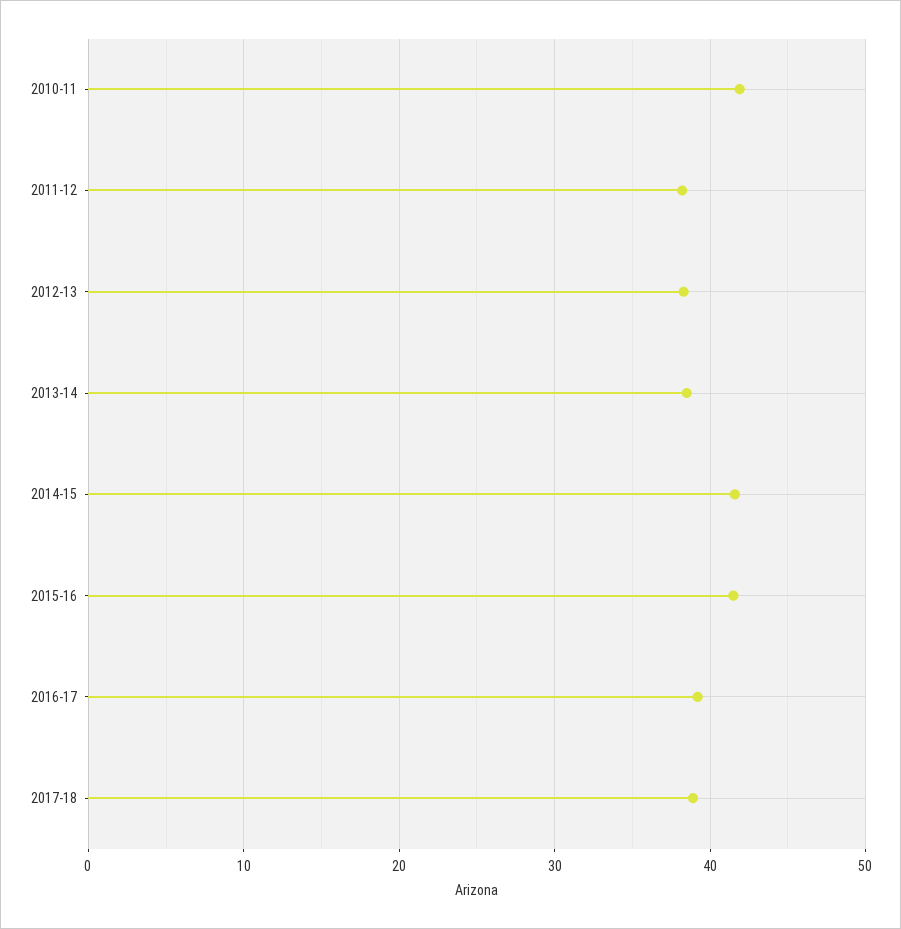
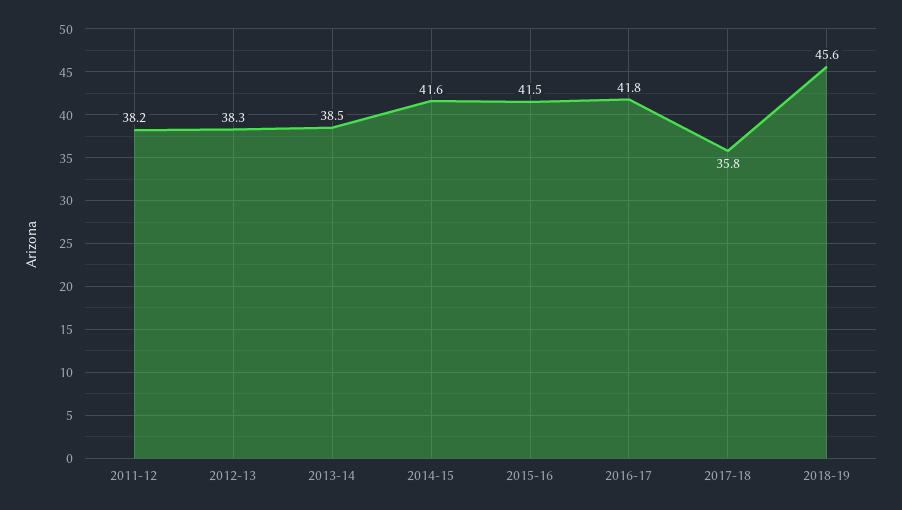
2010-11: 42 -> none
2016-17: 39 -> 41.8
2017-18: 39 -> 35.8
2018-19: none -> 45.6

